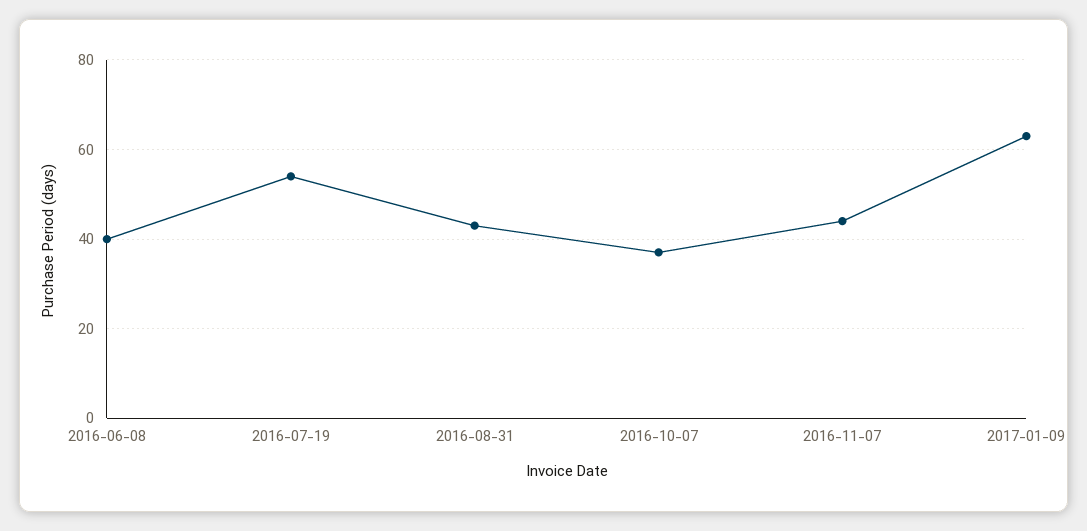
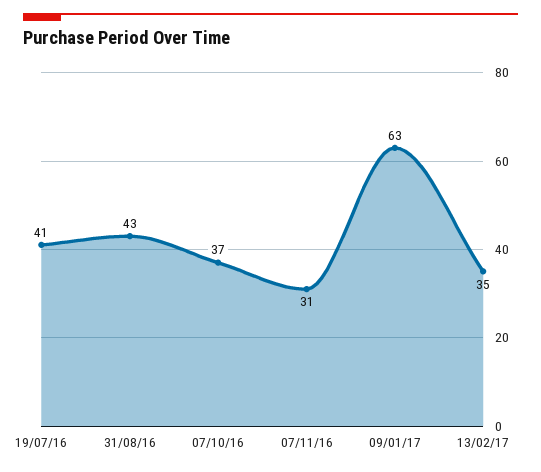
2016-06-08: 40 -> none
2016-07-19: 55 -> 41
2016-11-07: 45 -> 31
13/02/17: none -> 35

